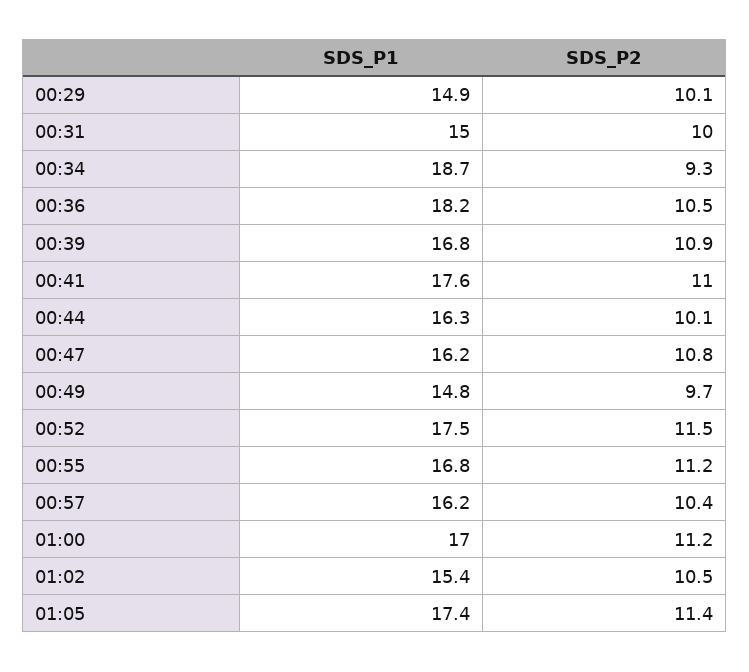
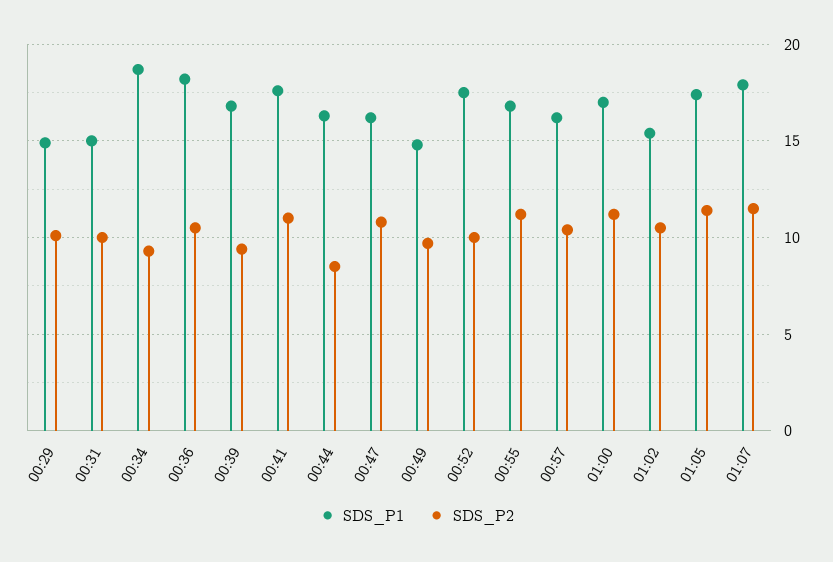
SDS_P2, 00:39: 10.9 -> 9.5
SDS_P2, 00:44: 10.1 -> 8.5
SDS_P2, 00:52: 11.5 -> 10
SDS_P1, 01:07: none -> 18
SDS_P2, 01:07: none -> 11.5

